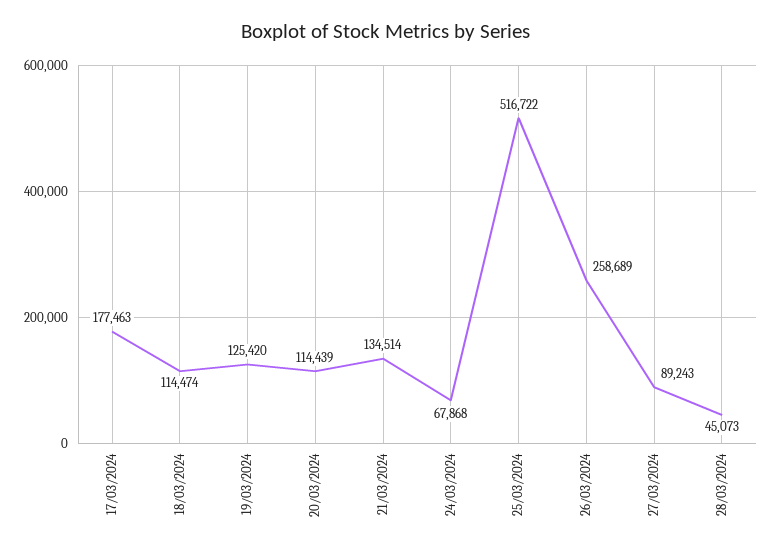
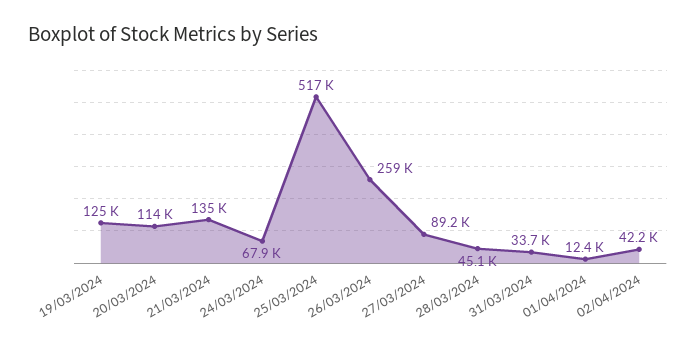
17/03/2024: 177463 -> none
18/03/2024: 114474 -> none
31/03/2024: none -> 33700
01/04/2024: none -> 12400
02/04/2024: none -> 42200

